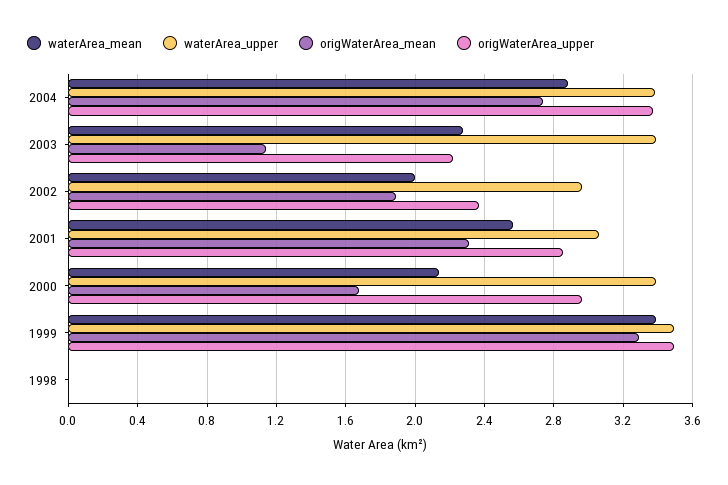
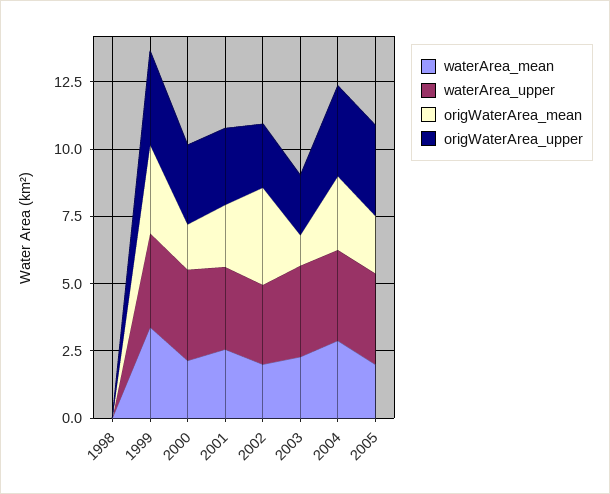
origWaterArea_mean, 2002: 1.9 -> 3.5
waterArea_mean, 2005: none -> 2
waterArea_upper, 2005: none -> 3.5
origWaterArea_mean, 2005: none -> 2
origWaterArea_upper, 2005: none -> 3.5

